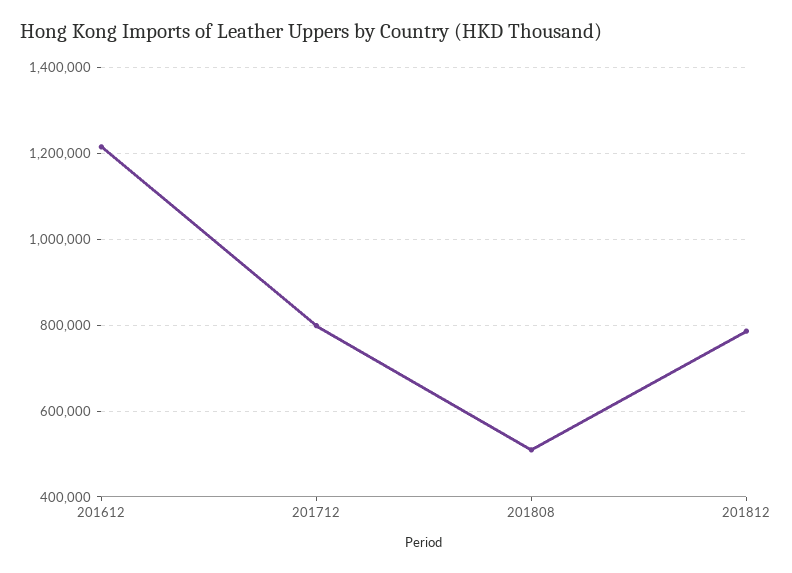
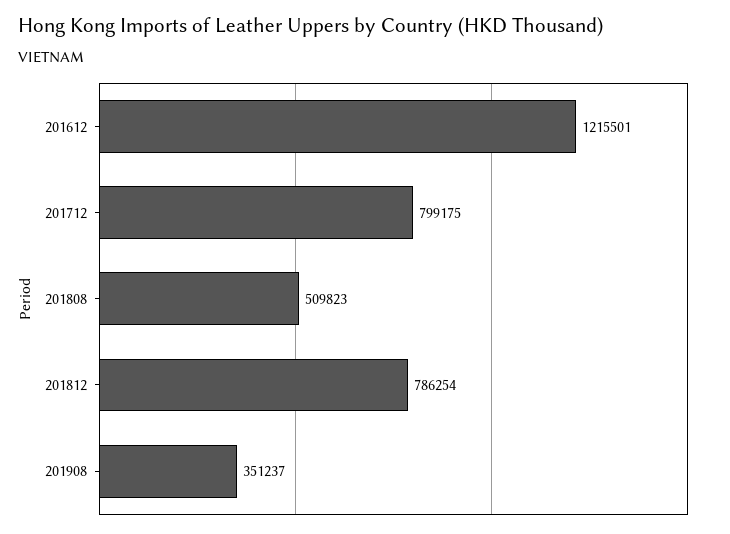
201908: none -> 351237

